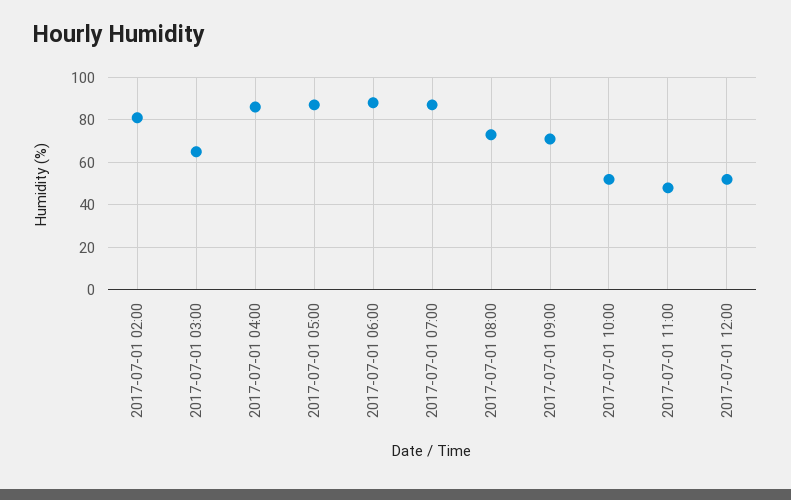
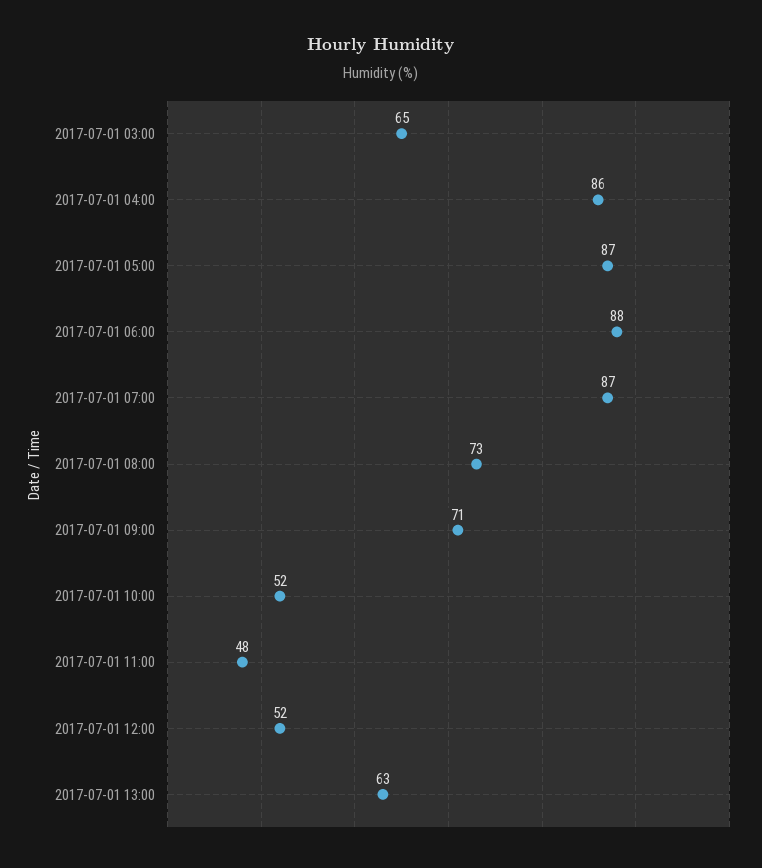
2017-07-01 02:00: 80 -> none
2017-07-01 13:00: none -> 63

